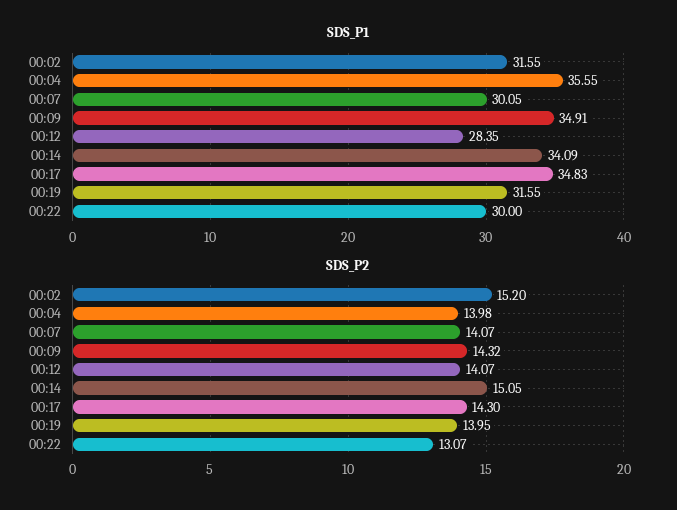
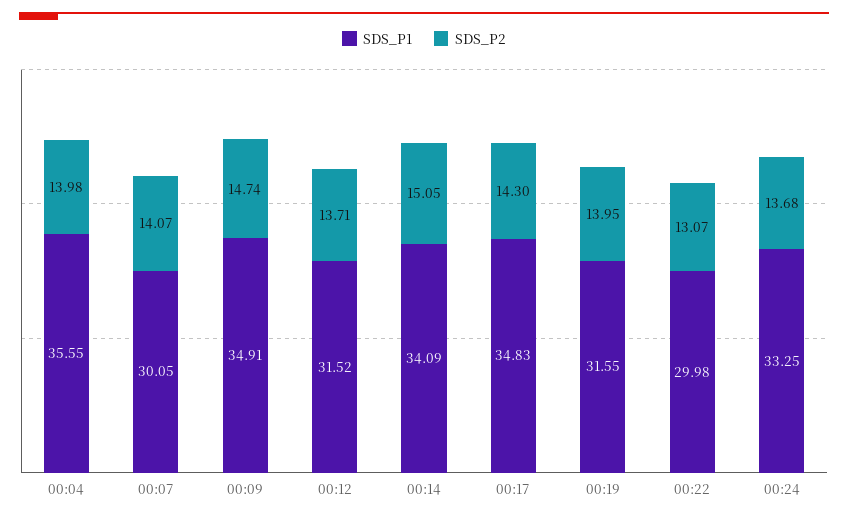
SDS_P1, 00:02: 31.55 -> none
SDS_P1, 00:12: 28.35 -> 31.52
SDS_P1, 00:22: 30 -> 29.98
SDS_P2, 00:02: 15.2 -> none
SDS_P2, 00:09: 14.32 -> 14.74
SDS_P2, 00:12: 14.07 -> 13.71
SDS_P1, 00:24: none -> 33.25
SDS_P2, 00:24: none -> 13.68

